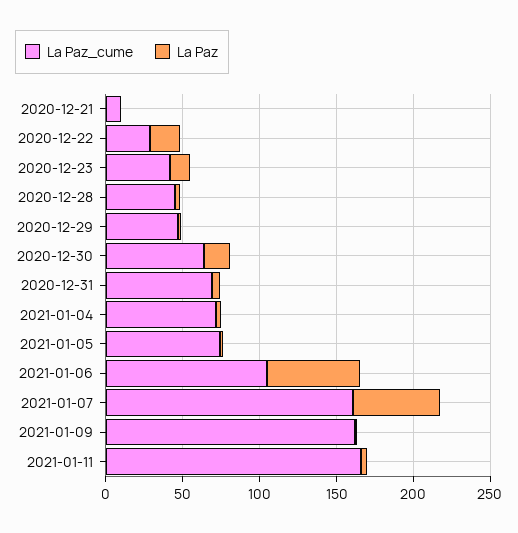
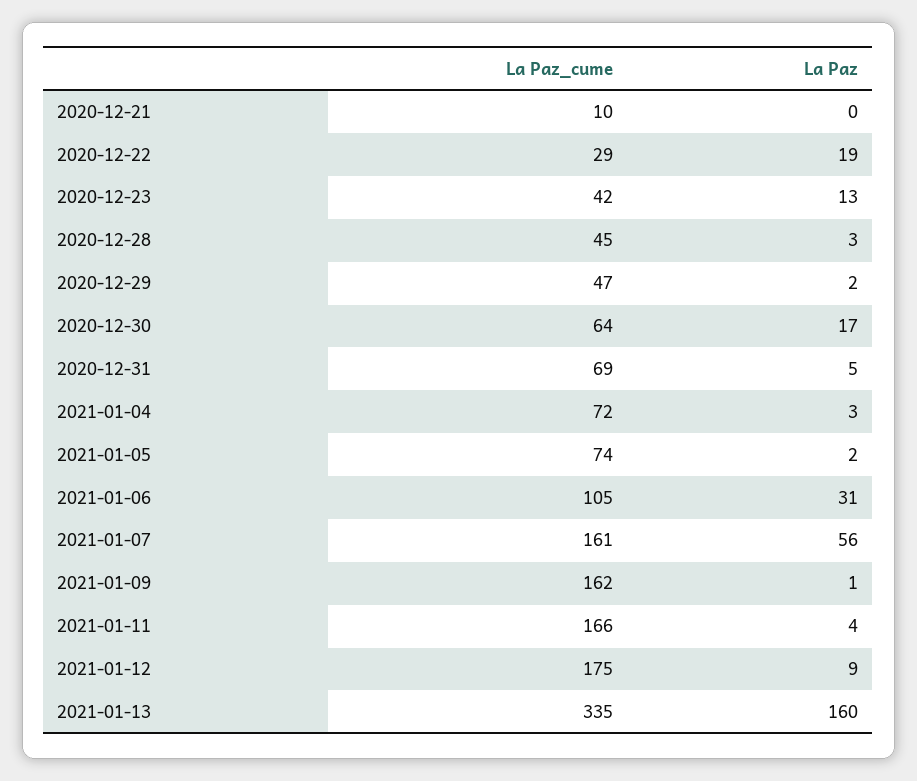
La Paz, 2021-01-06: 60 -> 31
La Paz_cume, 2021-01-12: none -> 175
La Paz, 2021-01-12: none -> 9
La Paz_cume, 2021-01-13: none -> 335
La Paz, 2021-01-13: none -> 160

